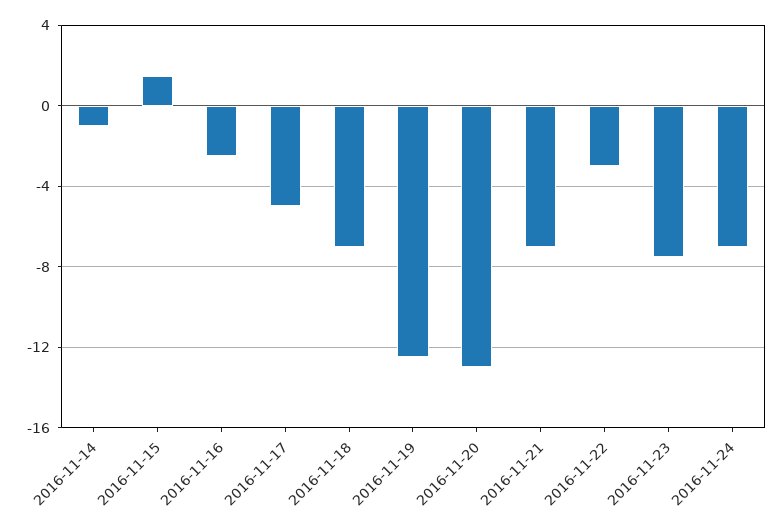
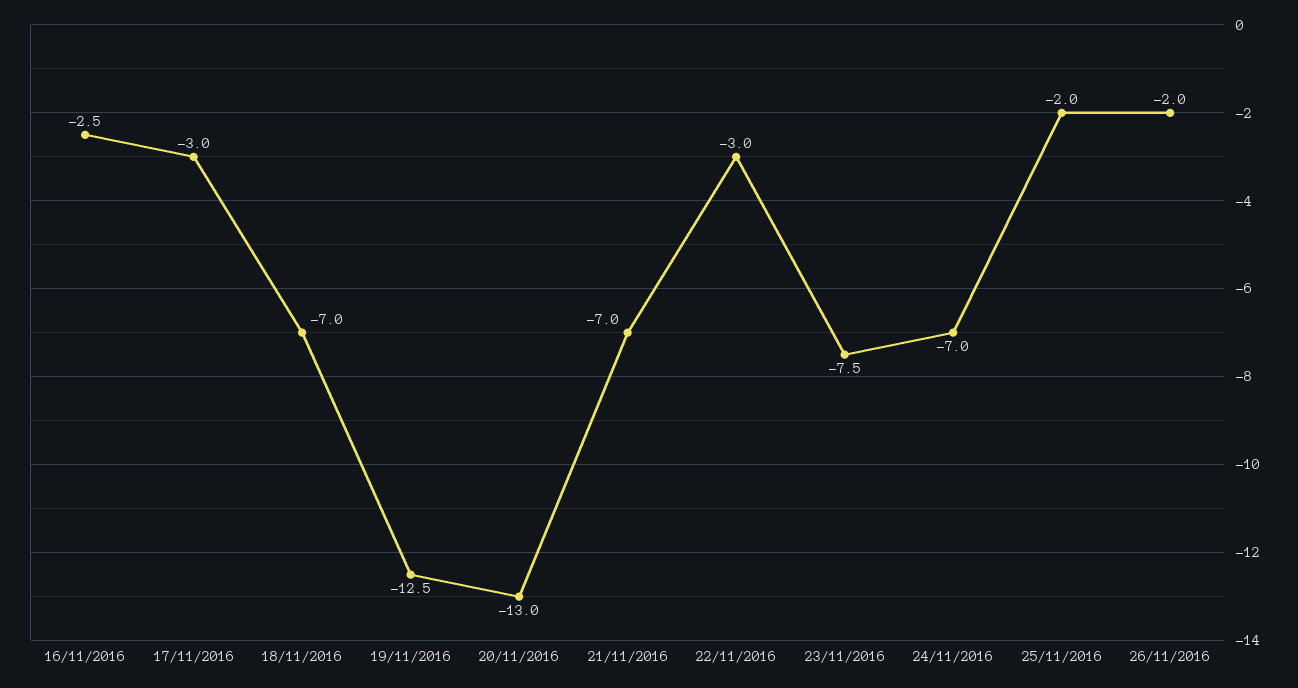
2016-11-14: -1 -> none
2016-11-15: 1.5 -> none
2016-11-17: -5 -> -3
25/11/2016: none -> -2
26/11/2016: none -> -2

